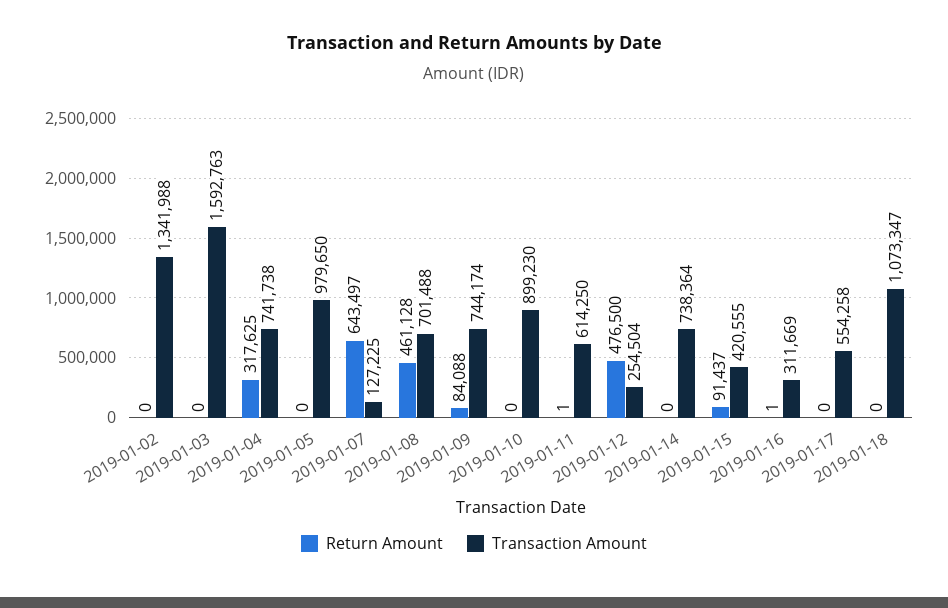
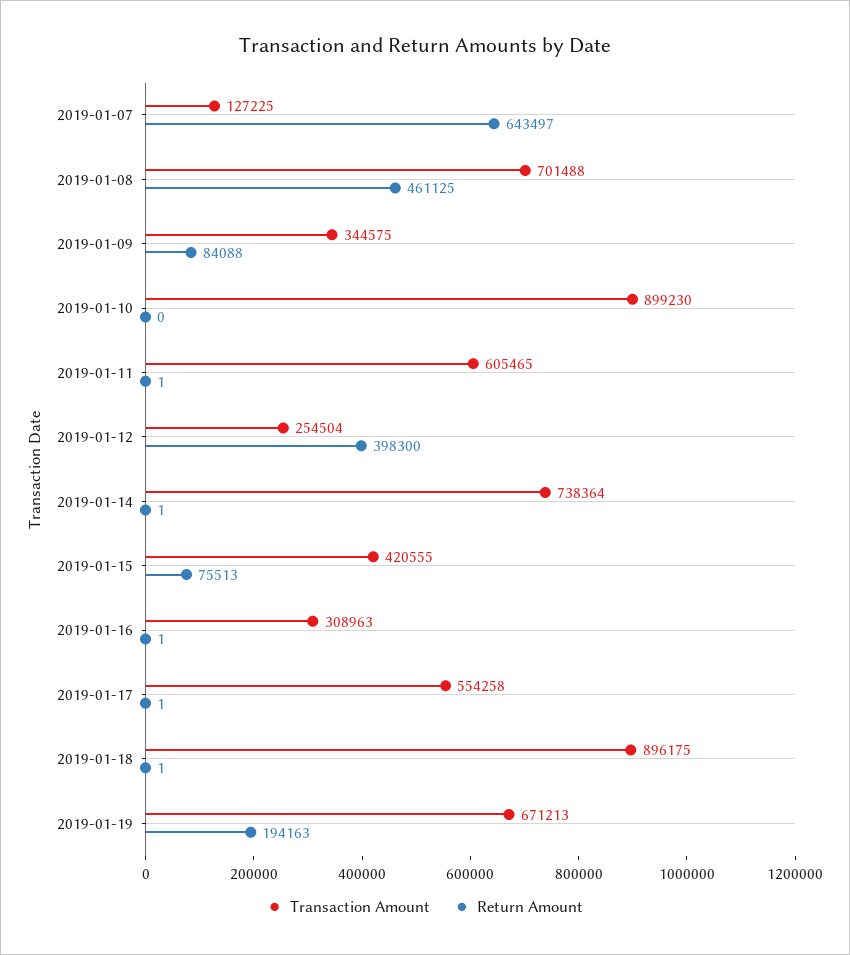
Return Amount, 2019-01-02: 0 -> none
Transaction Amount, 2019-01-02: 1341988 -> none
Return Amount, 2019-01-03: 0 -> none
Transaction Amount, 2019-01-03: 1592763 -> none
Return Amount, 2019-01-04: 317625 -> none
Transaction Amount, 2019-01-04: 741738 -> none
Return Amount, 2019-01-05: 0 -> none
Transaction Amount, 2019-01-05: 979650 -> none
Return Amount, 2019-01-08: 461128 -> 461125
Transaction Amount, 2019-01-09: 744174 -> 344575
Transaction Amount, 2019-01-11: 614250 -> 605465
Return Amount, 2019-01-12: 476500 -> 398300
Return Amount, 2019-01-14: 0 -> 1
Return Amount, 2019-01-15: 91437 -> 75513
Transaction Amount, 2019-01-16: 311669 -> 308963
Return Amount, 2019-01-17: 0 -> 1
Return Amount, 2019-01-18: 0 -> 1
Transaction Amount, 2019-01-18: 1073347 -> 896175
Transaction Amount, 2019-01-19: none -> 671213
Return Amount, 2019-01-19: none -> 194163

